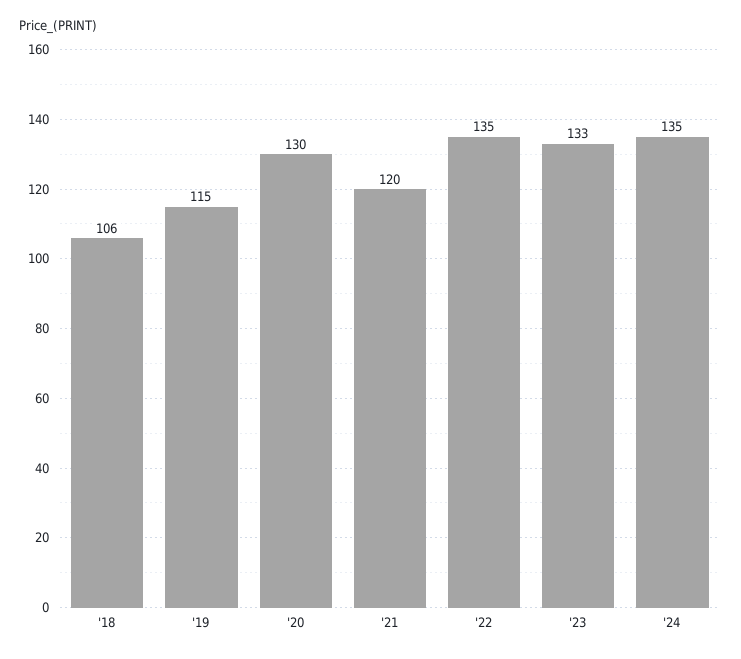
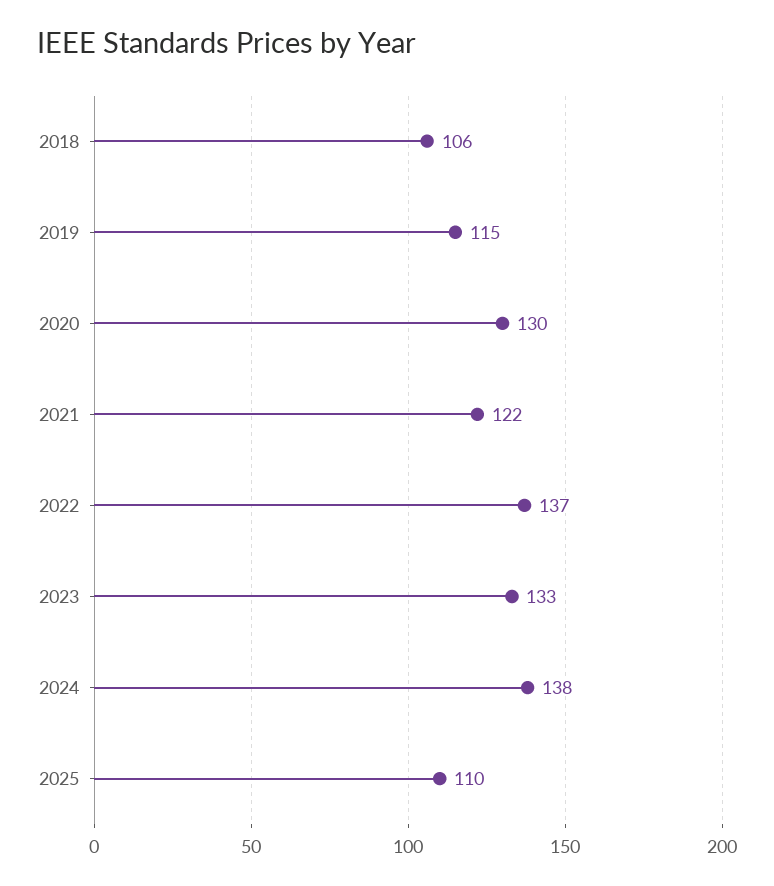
'21: 120 -> 122
'22: 135 -> 137
'24: 135 -> 138
2025: none -> 110

